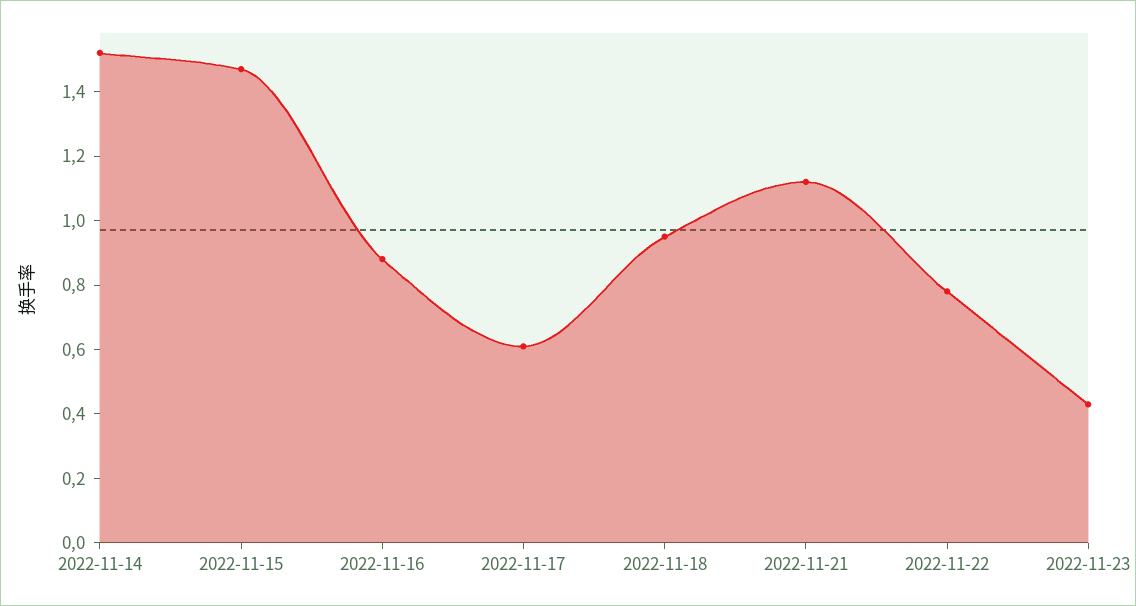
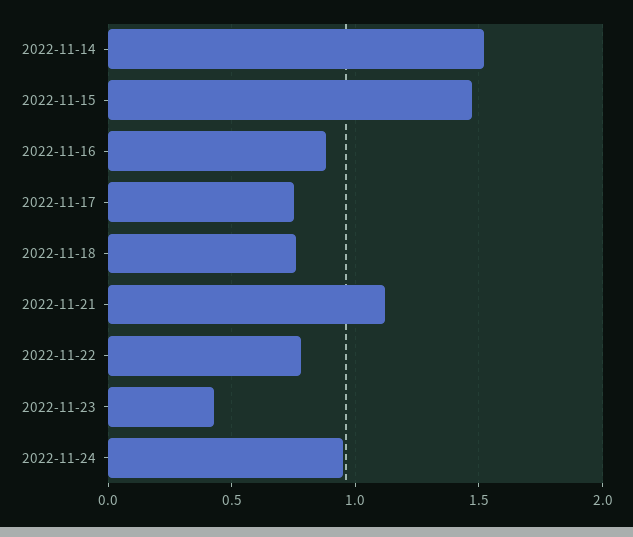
2022-11-17: 0.6 -> 0.75
2022-11-18: 0.95 -> 0.75
2022-11-24: none -> 0.95

